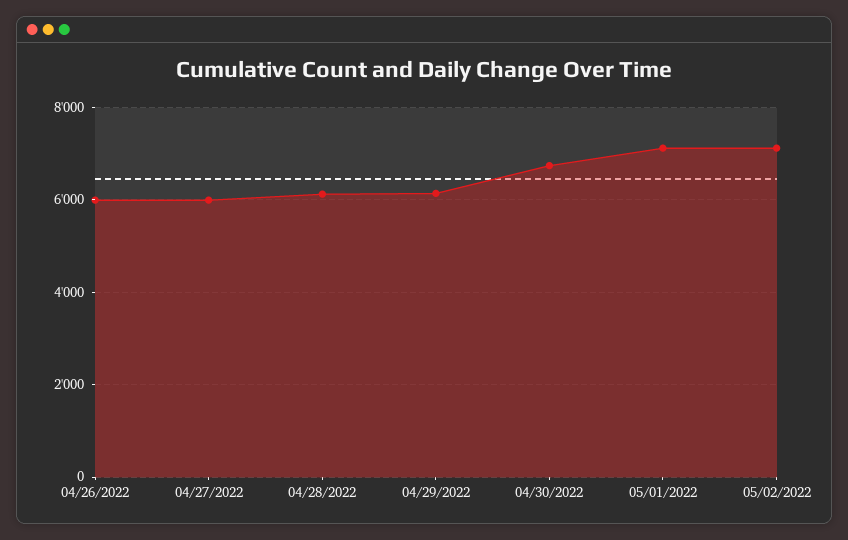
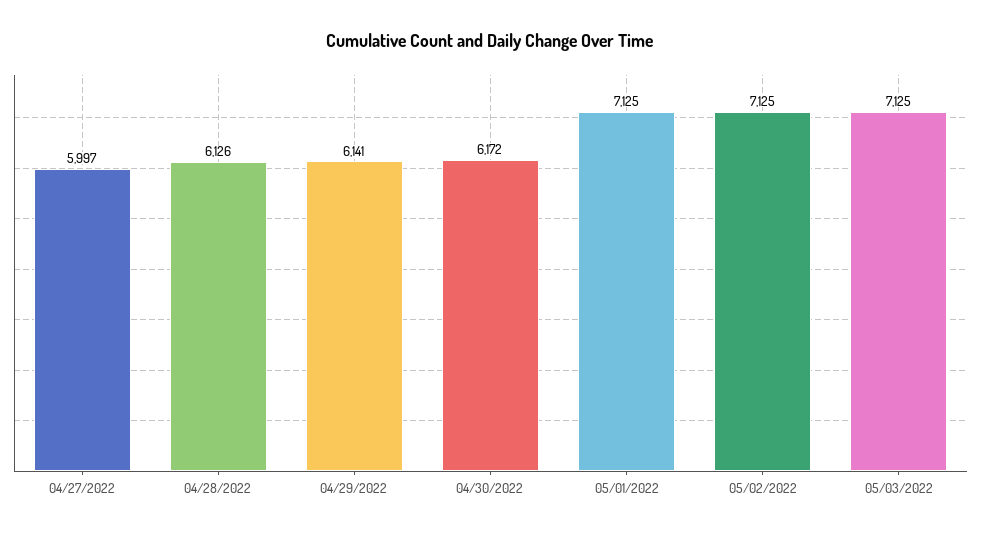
04/26/2022: 6000 -> none
04/30/2022: 6800 -> 6172
05/03/2022: none -> 7125

